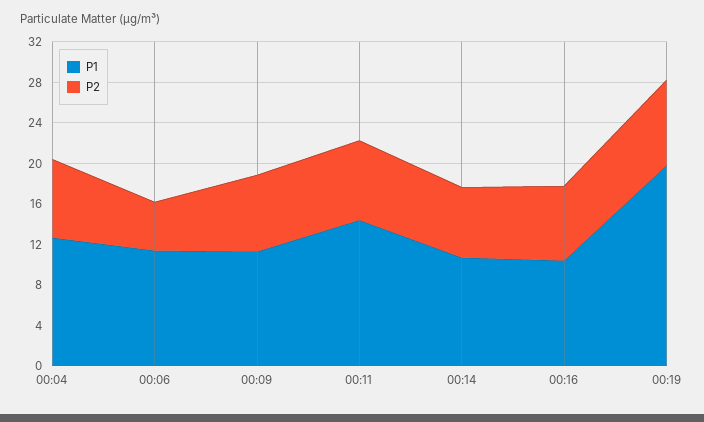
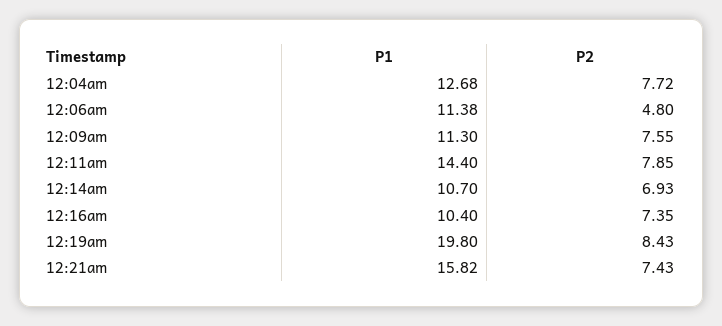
P1, 12:21am: none -> 15.82
P2, 12:21am: none -> 7.43

